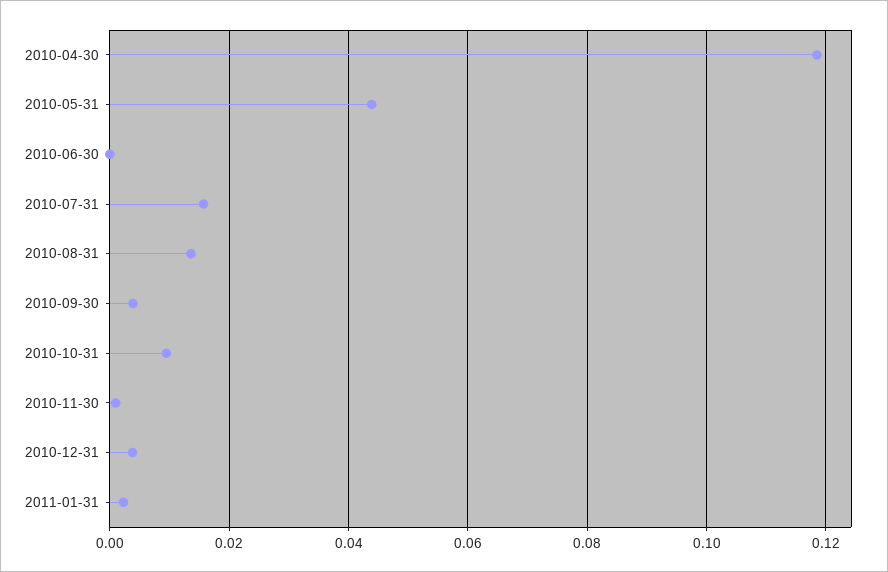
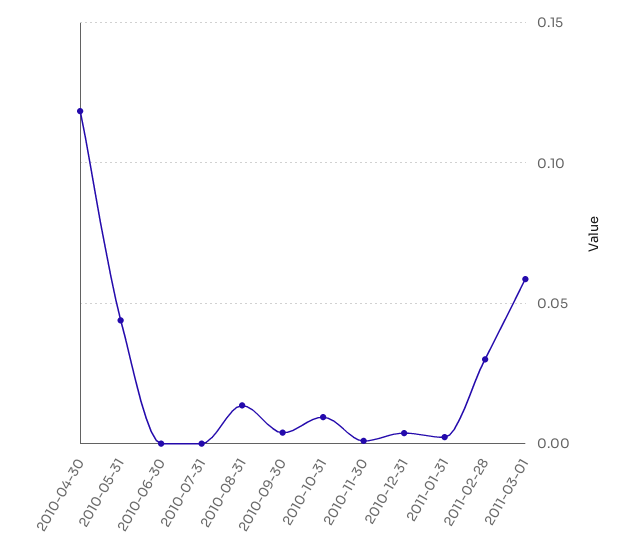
2010-07-31: 0.016 -> 0
2011-02-28: none -> 0.03
2011-03-01: none -> 0.06

